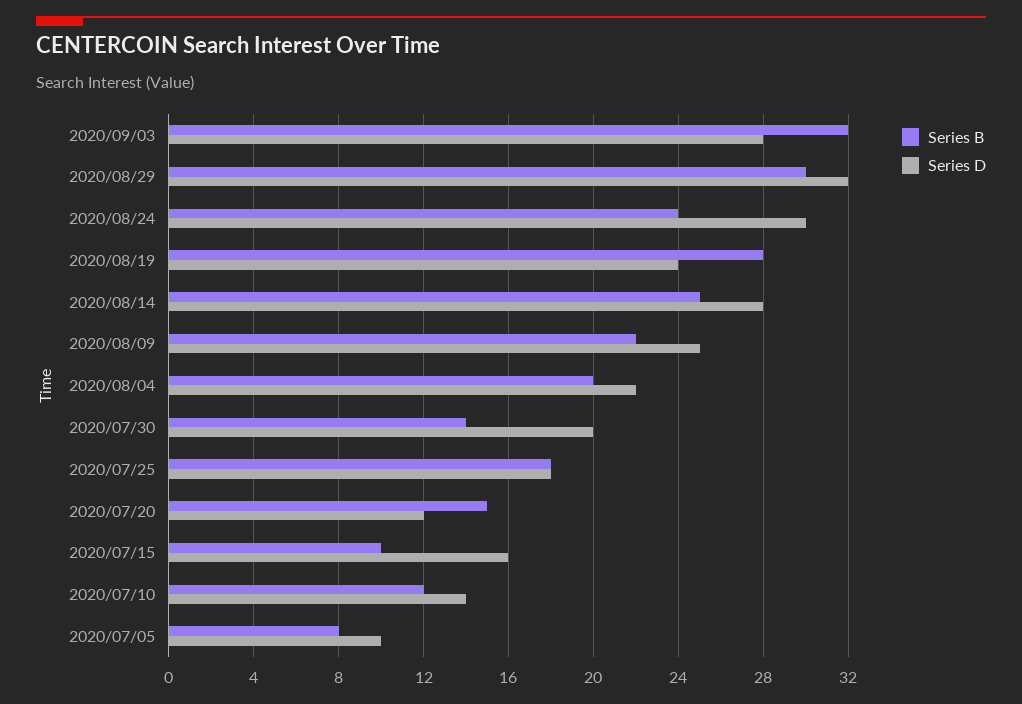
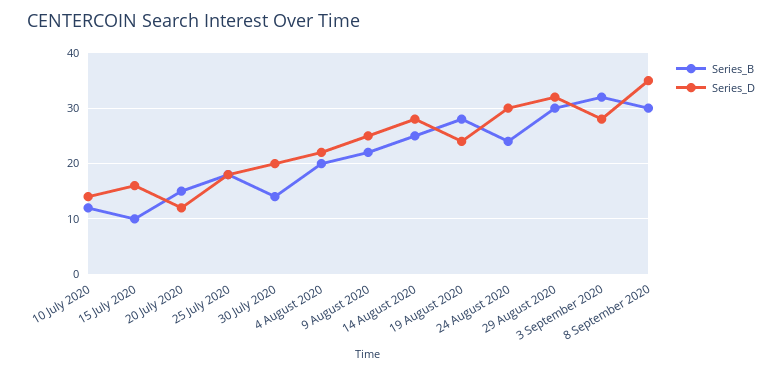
Series B, 2020/07/05: 8 -> none
Series D, 2020/07/05: 10 -> none
Series B, 8 September 2020: none -> 30
Series D, 8 September 2020: none -> 35

